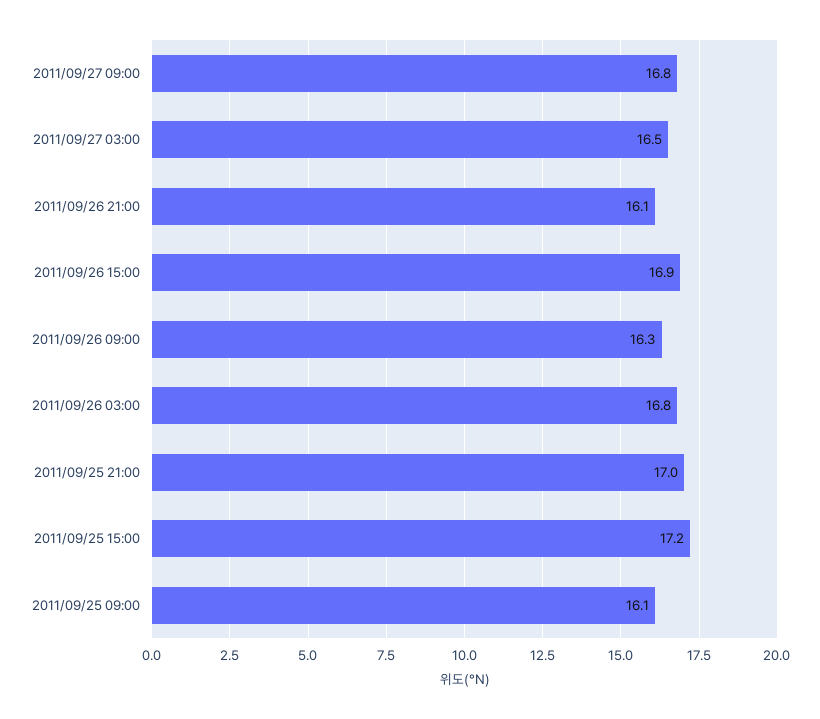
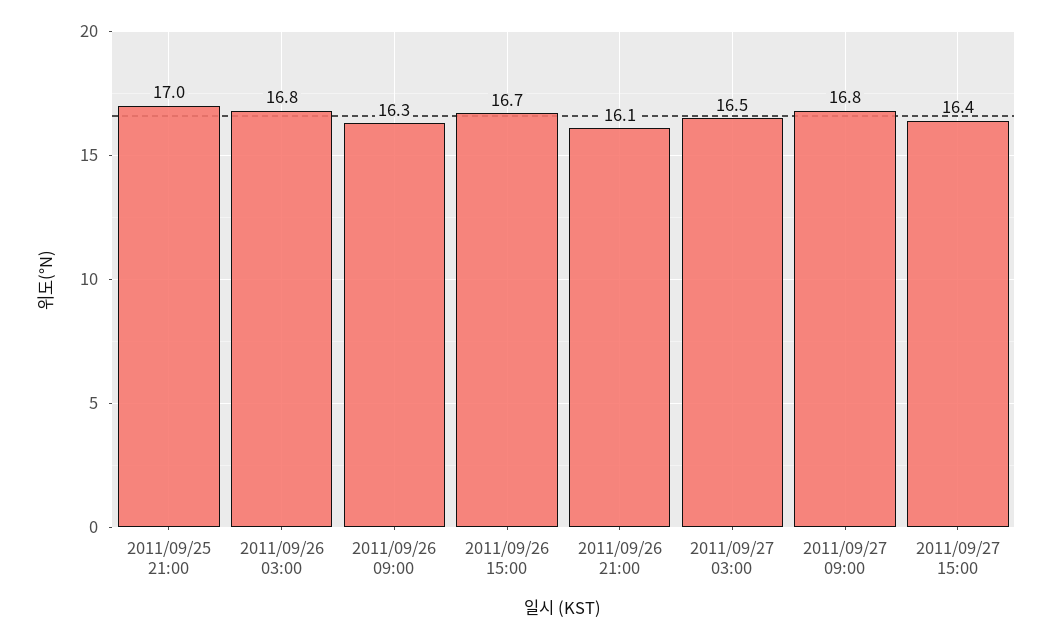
2011/09/26 15:00: 16.9 -> 16.7
2011/09/25 15:00: 17.2 -> none
2011/09/25 09:00: 16.1 -> none
2011/09/27 15:00: none -> 16.4

